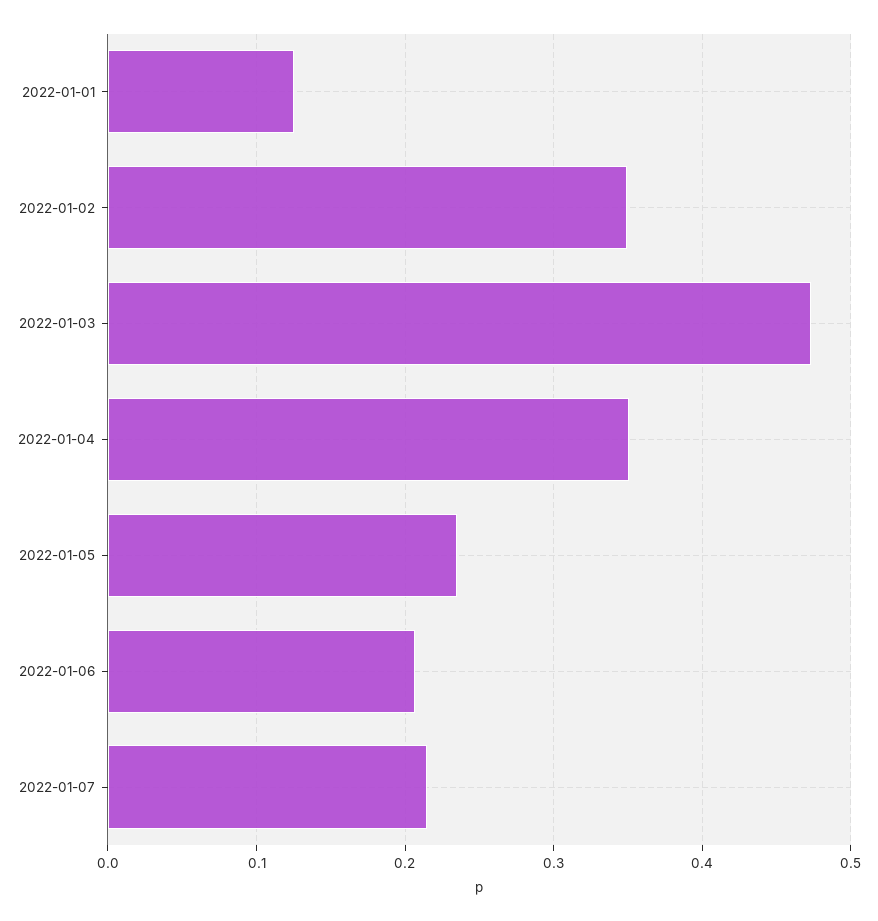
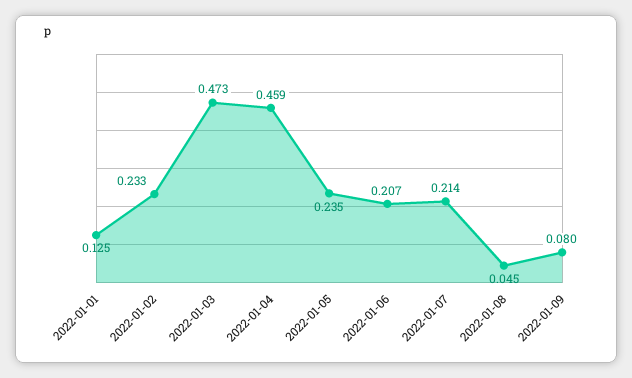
2022-01-02: 0.35 -> 0.233
2022-01-04: 0.35 -> 0.459
2022-01-08: none -> 0.045
2022-01-09: none -> 0.08

